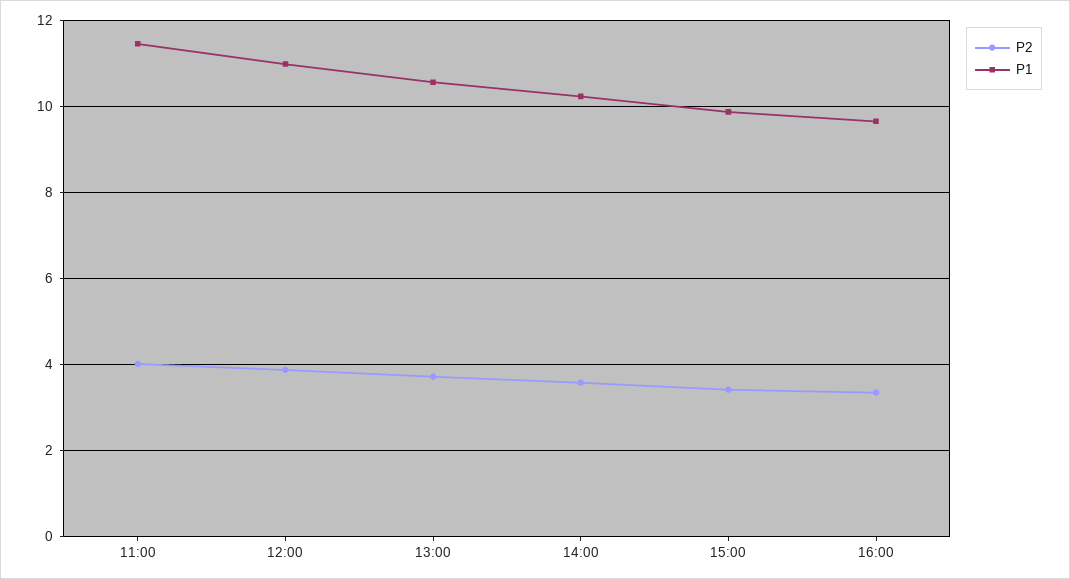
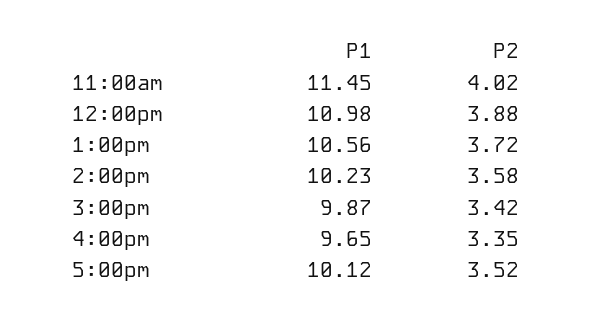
P1, 5:00pm: none -> 10.12
P2, 5:00pm: none -> 3.52

